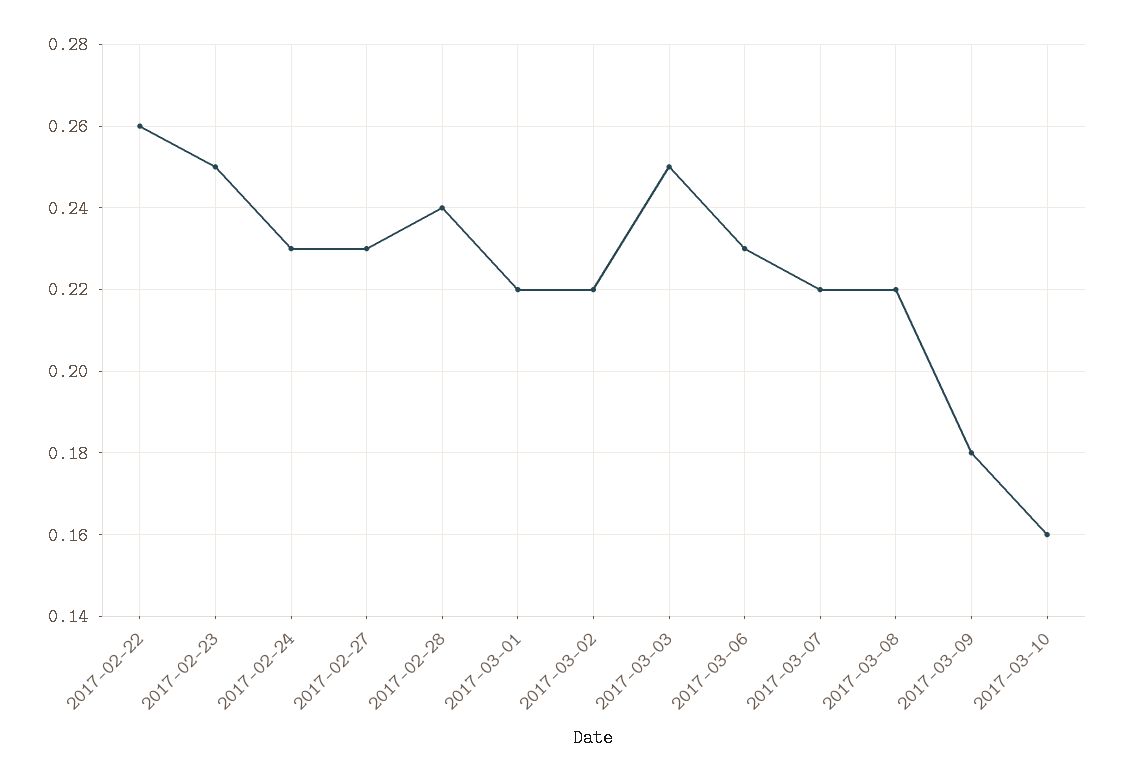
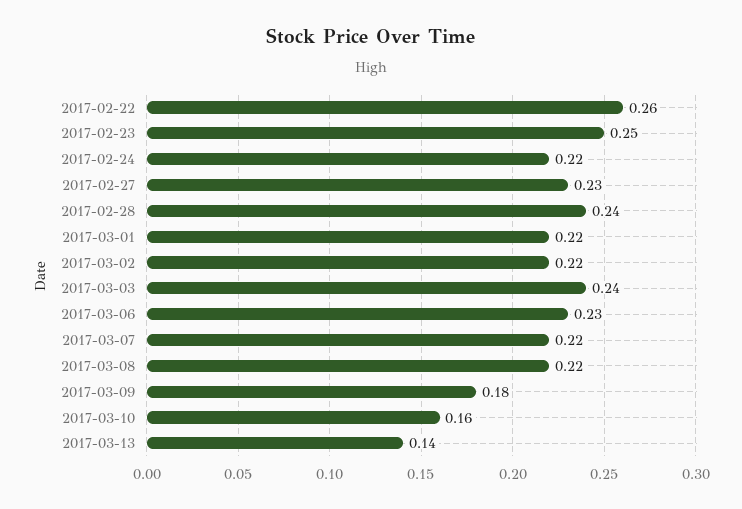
2017-02-24: 0.23 -> 0.22
2017-03-03: 0.25 -> 0.24
2017-03-13: none -> 0.14

